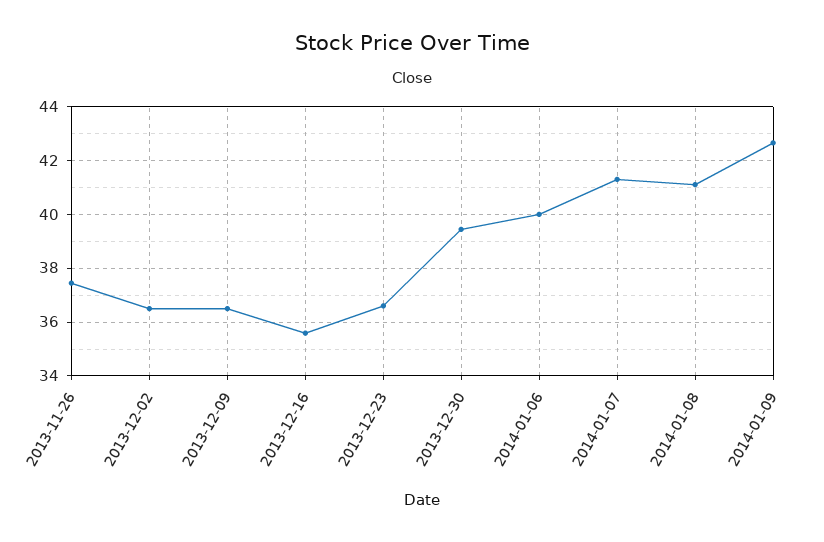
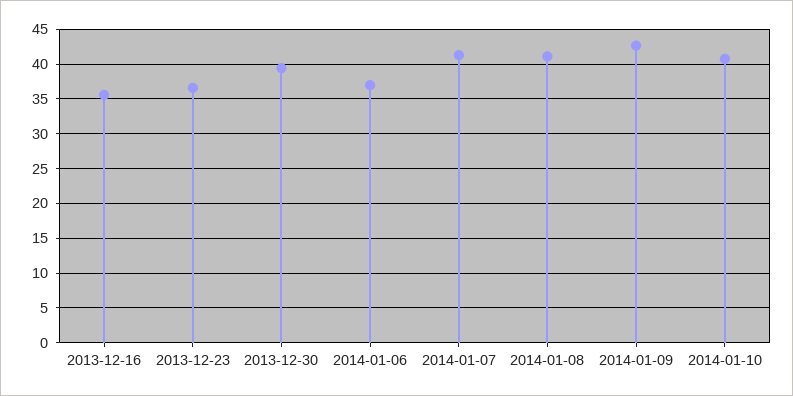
2013-11-26: 37.5 -> none
2013-12-02: 36.5 -> none
2013-12-09: 36.5 -> none
2014-01-06: 40 -> 37
2014-01-10: none -> 41

